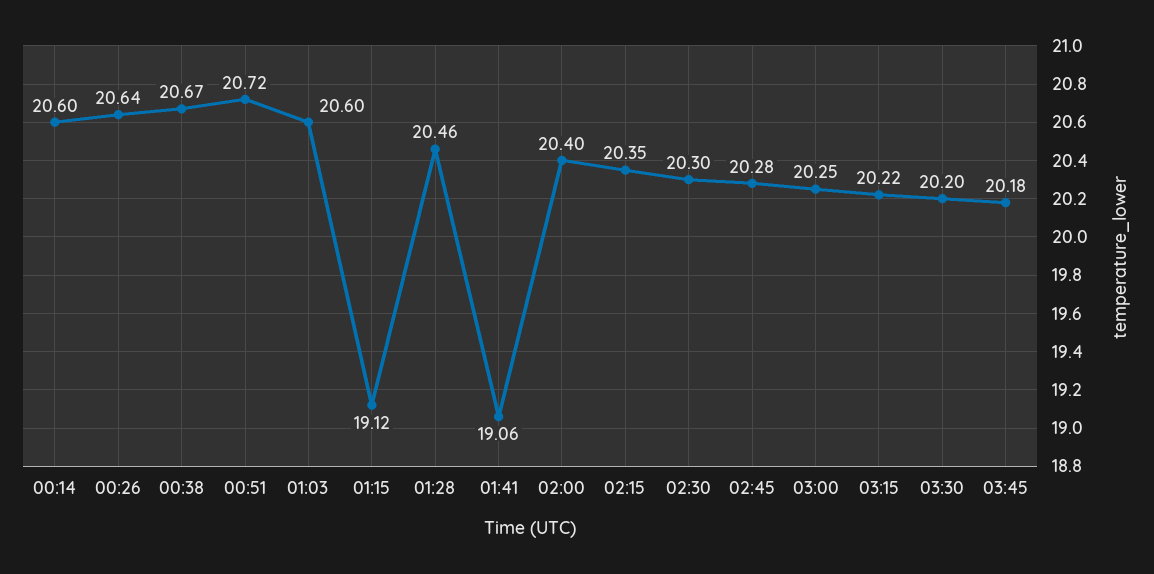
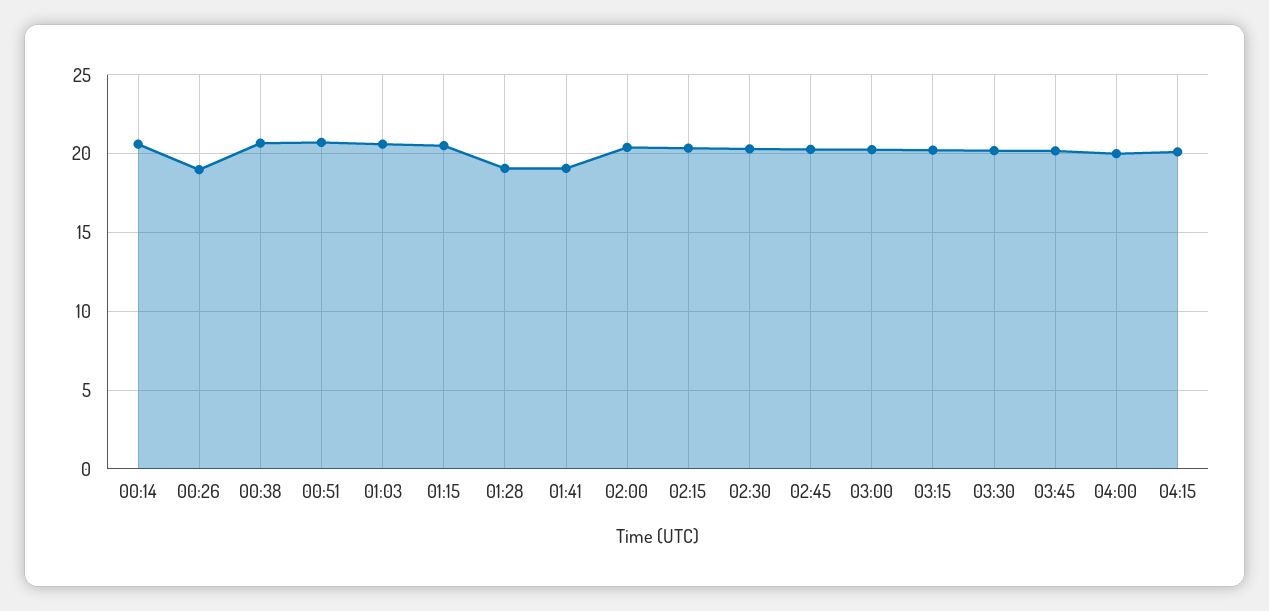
00:26: 20.64 -> 19
01:15: 19.12 -> 20.5
01:28: 20.46 -> 19
04:00: none -> 20
04:15: none -> 20

